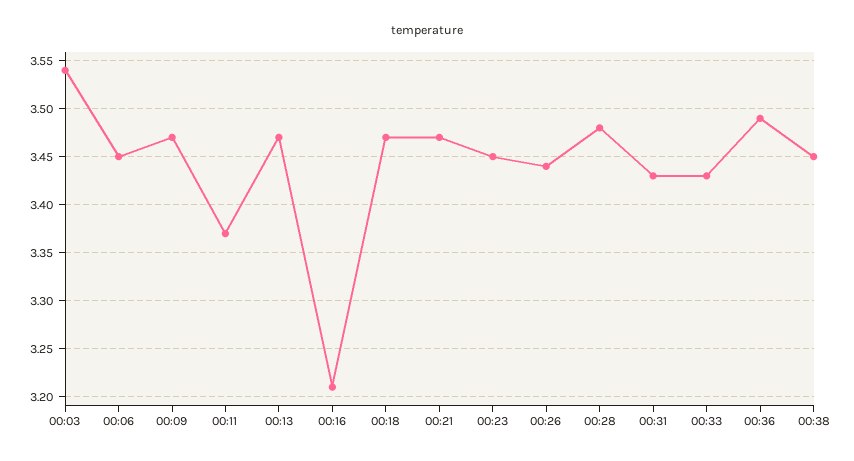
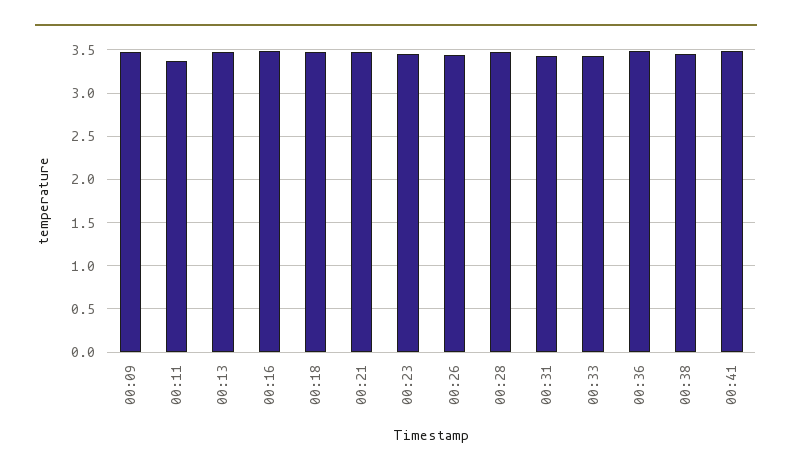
00:03: 3.54 -> none
00:06: 3.45 -> none
00:16: 3.21 -> 3.5
00:41: none -> 3.5

